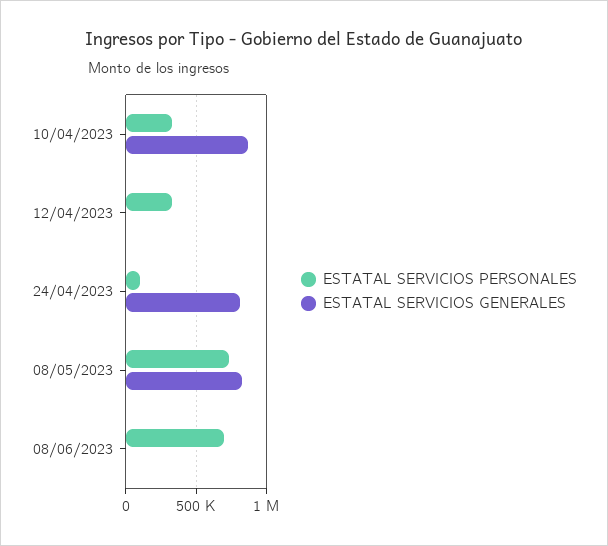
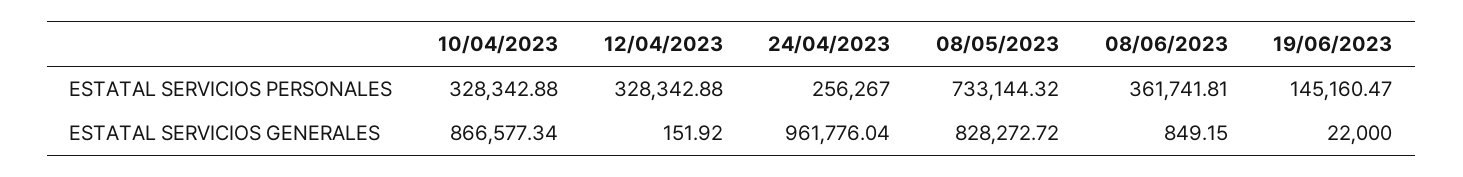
ESTATAL SERVICIOS PERSONALES, 24/04/2023: 100000 -> 256267
ESTATAL SERVICIOS GENERALES, 24/04/2023: 800000 -> 961776.04
ESTATAL SERVICIOS PERSONALES, 08/06/2023: 700000 -> 361741.81
ESTATAL SERVICIOS PERSONALES, 19/06/2023: none -> 145160.47
ESTATAL SERVICIOS GENERALES, 19/06/2023: none -> 22000

